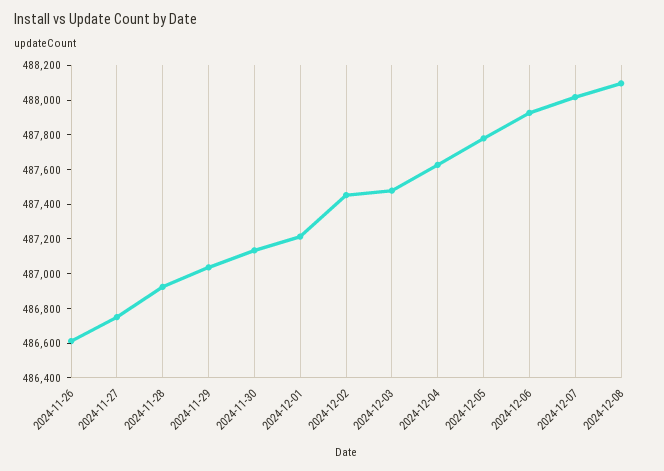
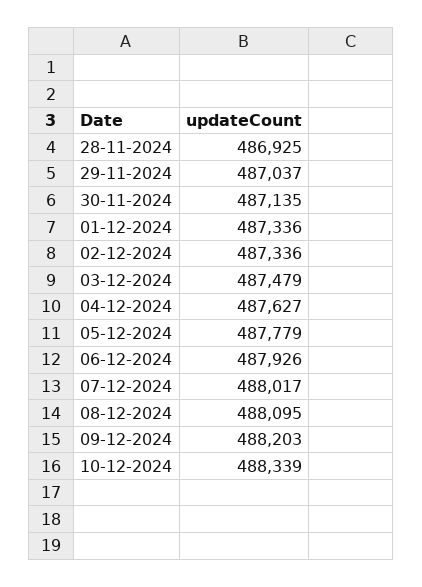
2024-11-26: 486600 -> none
2024-11-27: 486750 -> none
2024-12-01: 487200 -> 487336
2024-12-02: 487450 -> 487336
09-12-2024: none -> 488203
10-12-2024: none -> 488339

